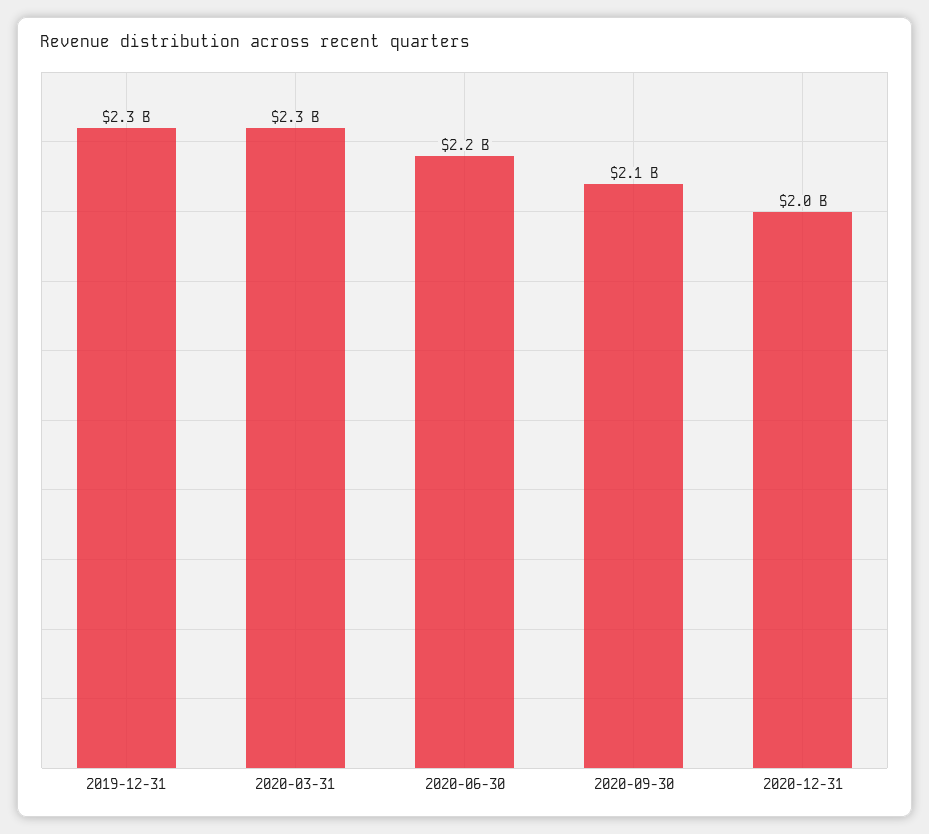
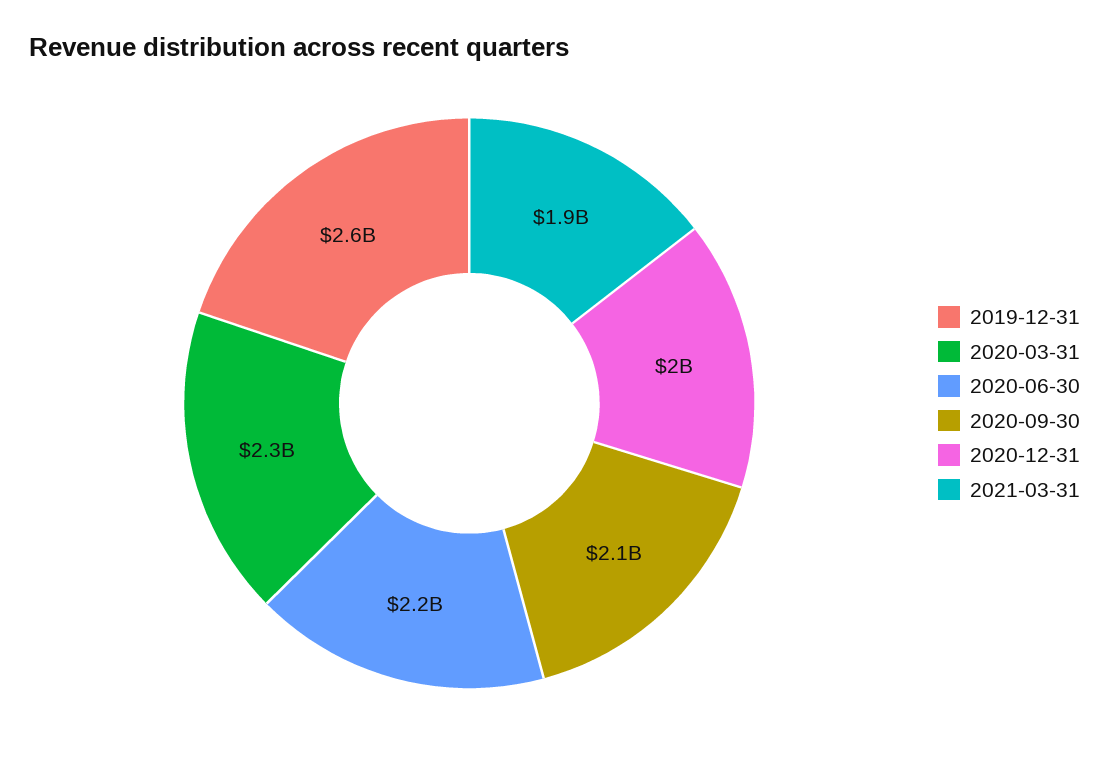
2019-12-31: 2300000000 -> 2600000000
2021-03-31: none -> 1900000000

